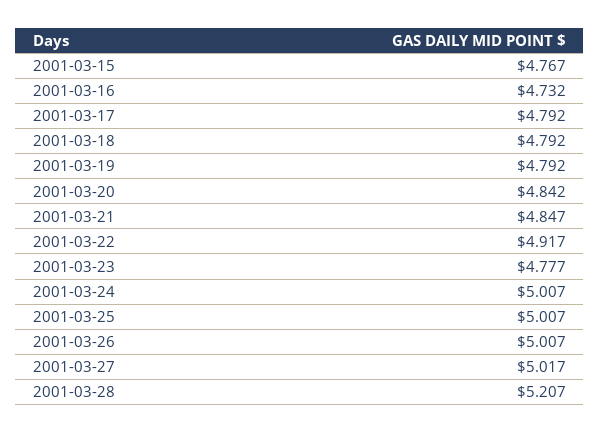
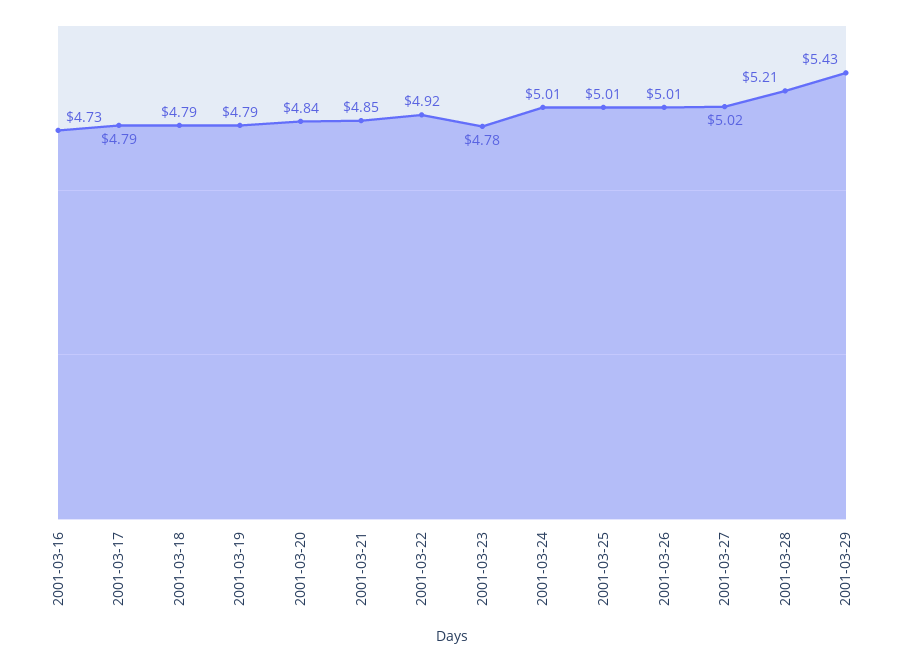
2001-03-15: 4.767 -> none
2001-03-29: none -> 5.43

